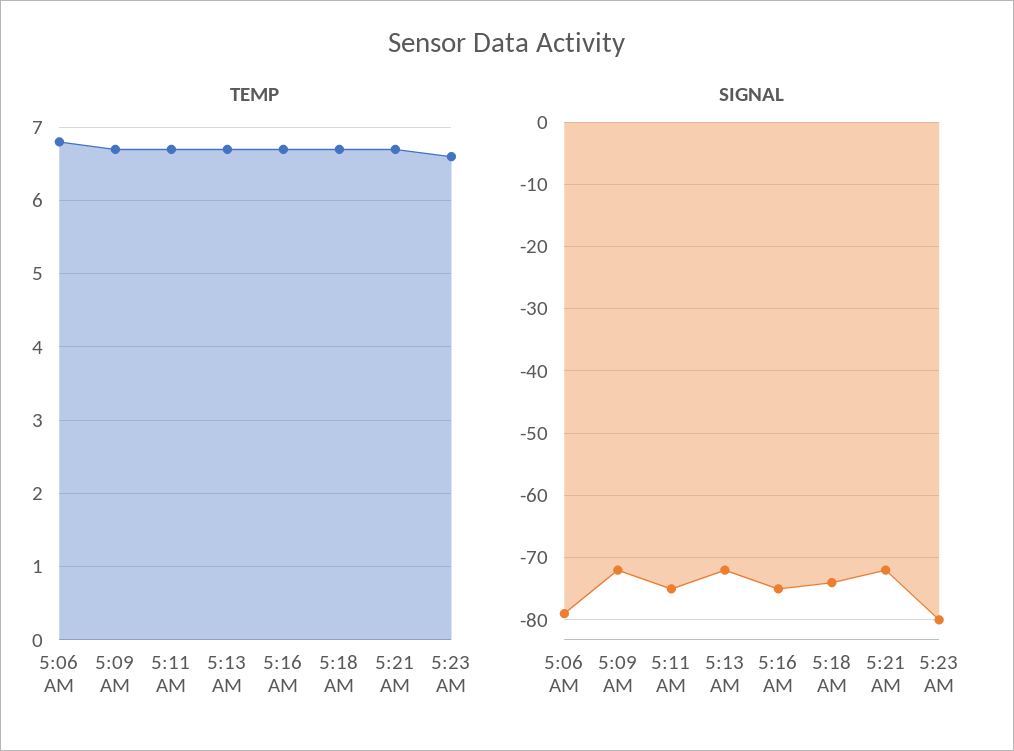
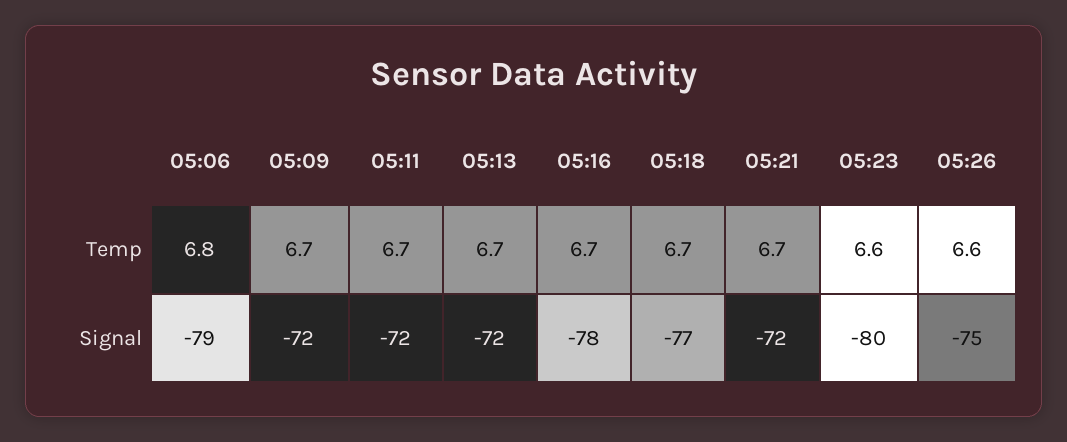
SIGNAL, 5:11 AM: -75 -> -72
SIGNAL, 5:16 AM: -75 -> -78
SIGNAL, 5:18 AM: -74 -> -77
TEMP, 05:26: none -> 6.6
SIGNAL, 05:26: none -> -75

